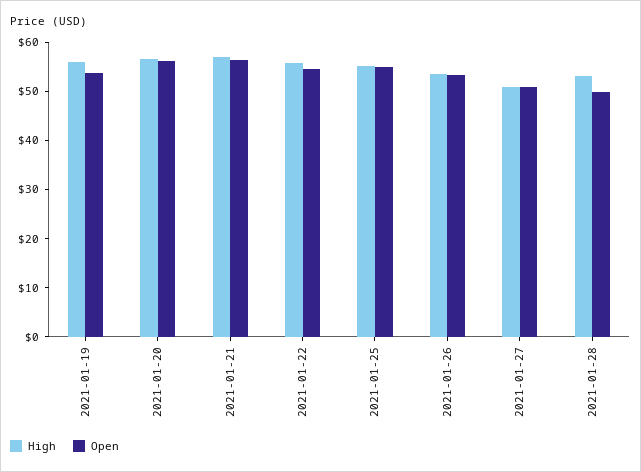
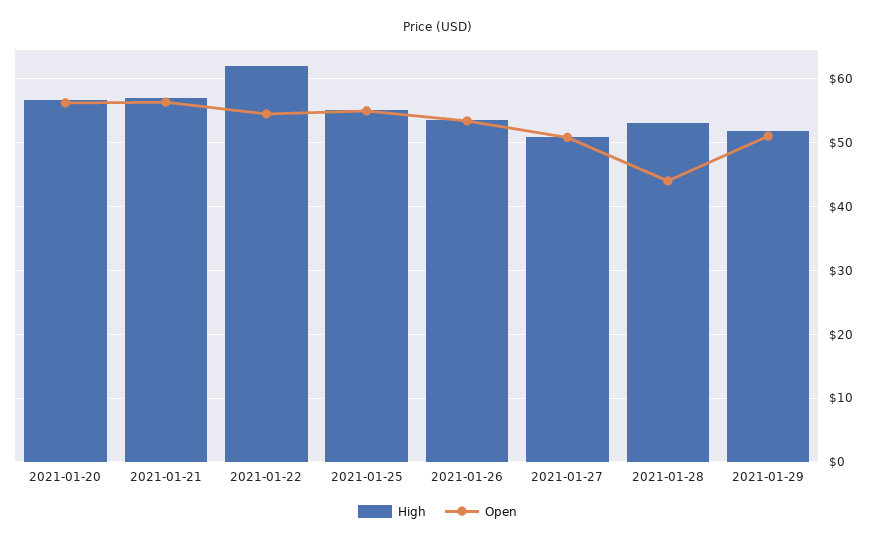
High, 2021-01-19: 56 -> none
Open, 2021-01-19: 54 -> none
High, 2021-01-22: 56 -> 62
Open, 2021-01-28: 50 -> 44
High, 2021-01-29: none -> 52
Open, 2021-01-29: none -> 51

